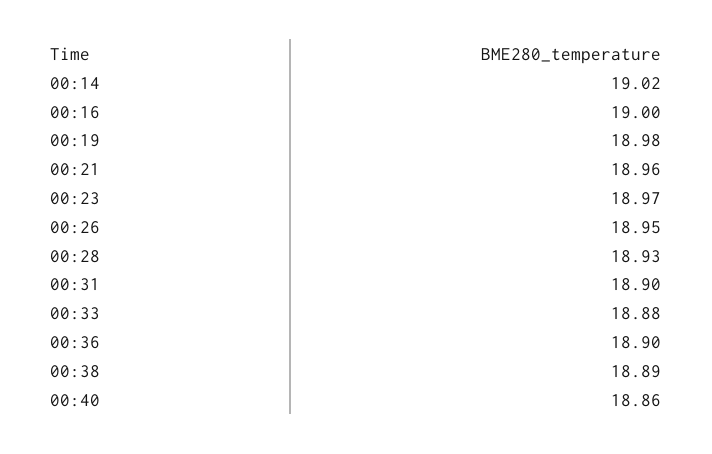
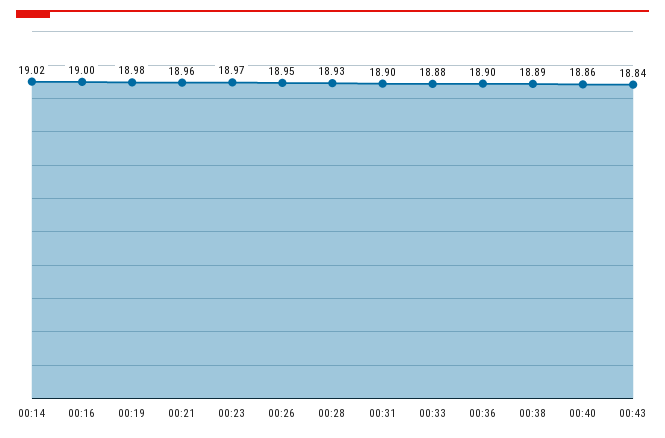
00:43: none -> 18.84

